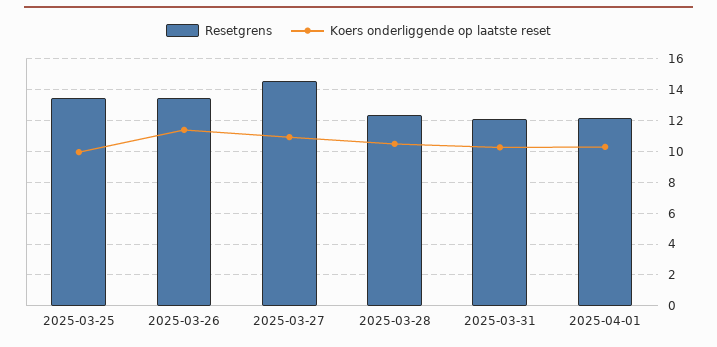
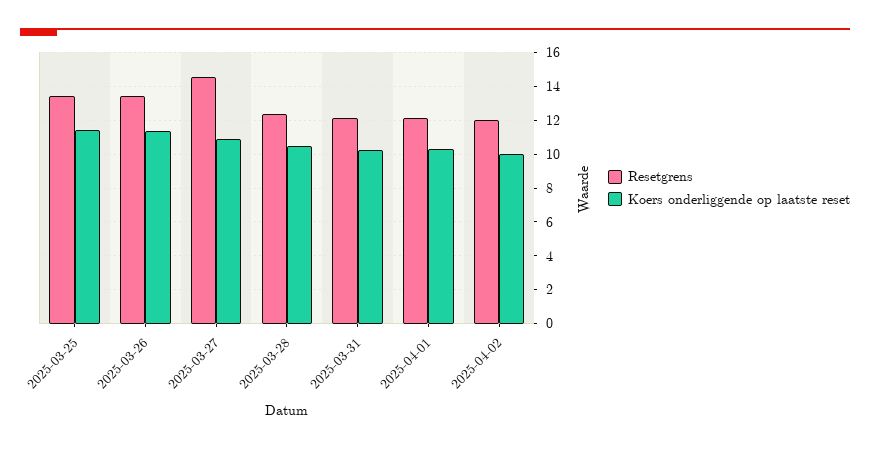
Koers onderliggende op laatste reset, 2025-03-25: 10 -> 11.5
Resetgrens, 2025-04-02: none -> 12
Koers onderliggende op laatste reset, 2025-04-02: none -> 10

